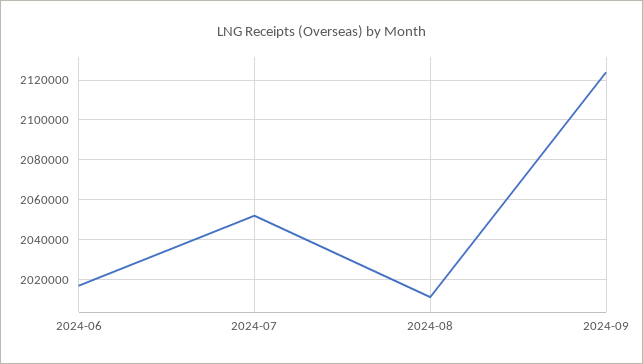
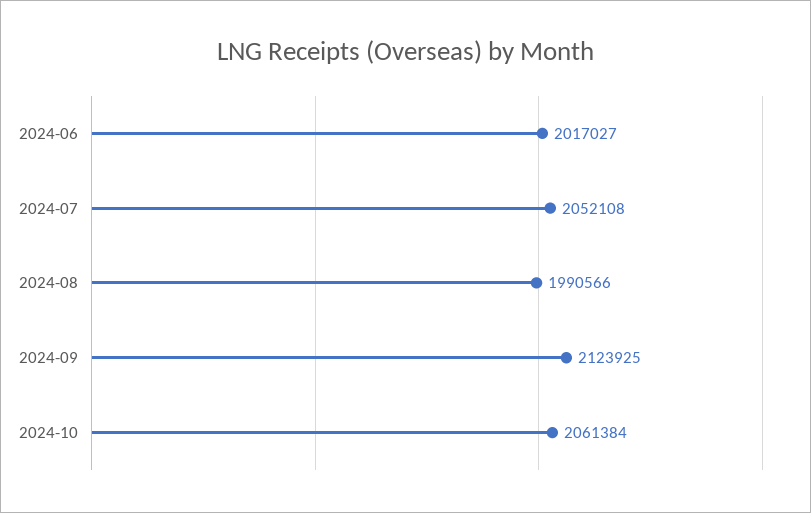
2024-08: 2010000 -> 1990566
2024-10: none -> 2061384

